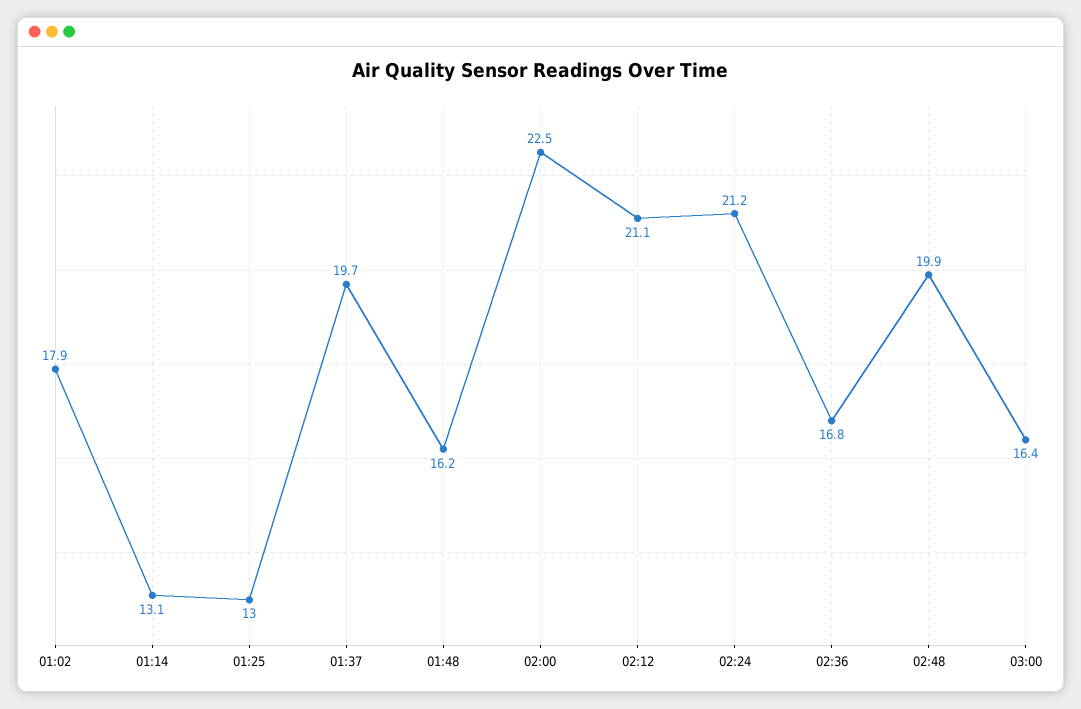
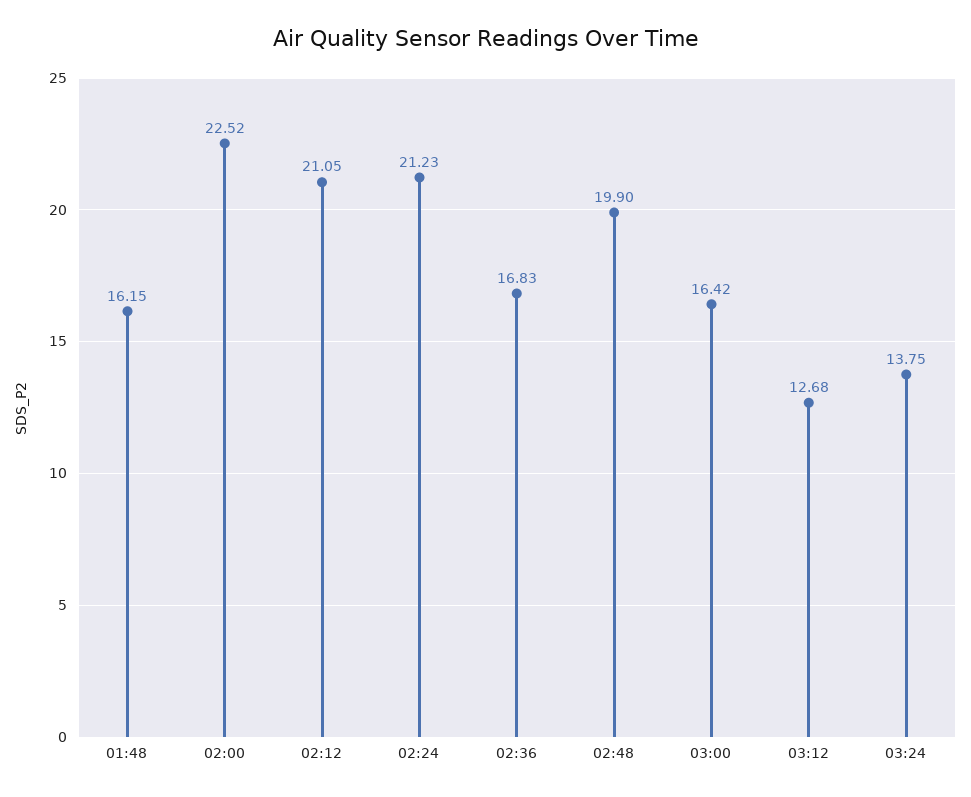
01:02: 17.9 -> none
01:14: 13.1 -> none
01:25: 13 -> none
01:37: 19.7 -> none
03:12: none -> 12.68
03:24: none -> 13.75

